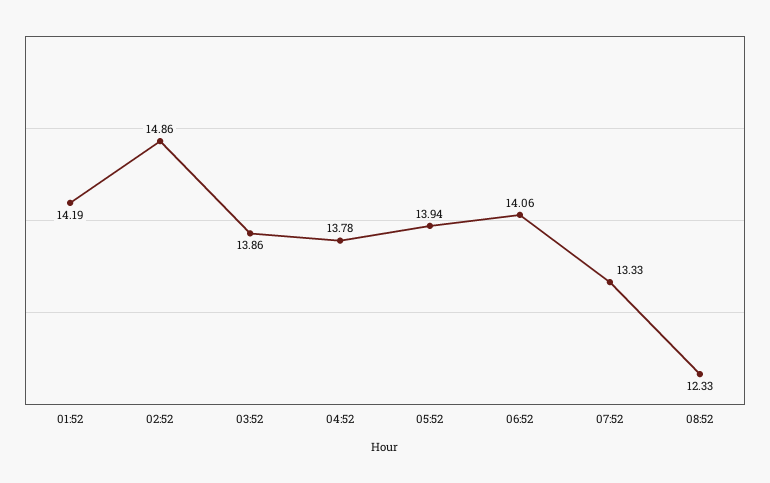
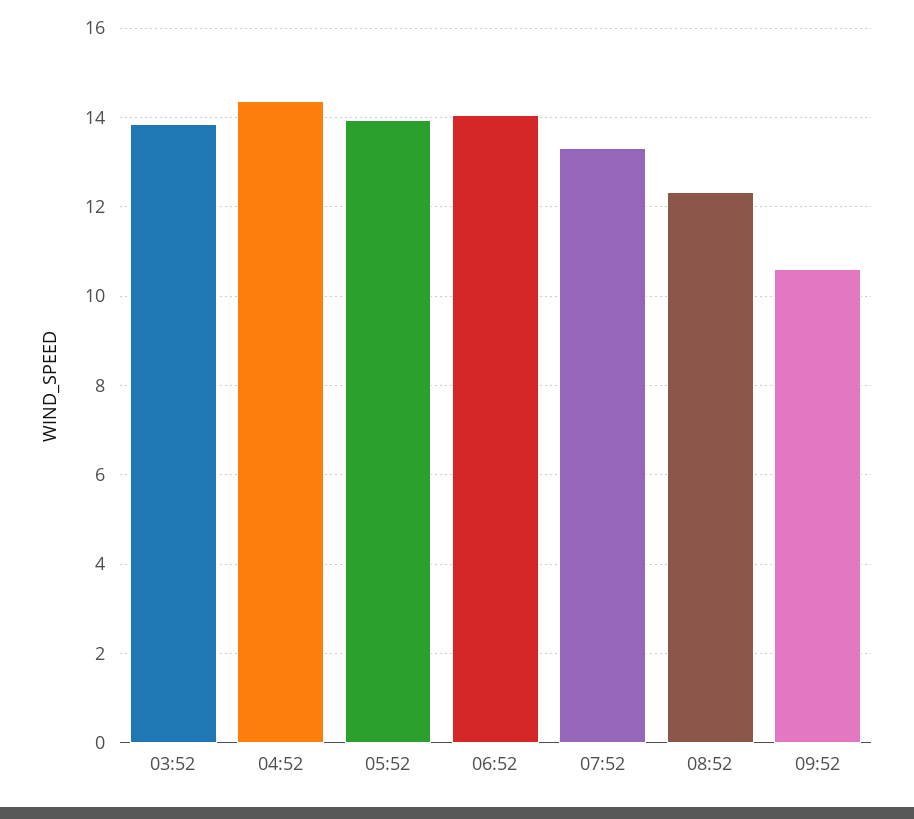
01:52: 14.19 -> none
02:52: 14.86 -> none
04:52: 13.78 -> 14.4
09:52: none -> 10.6

